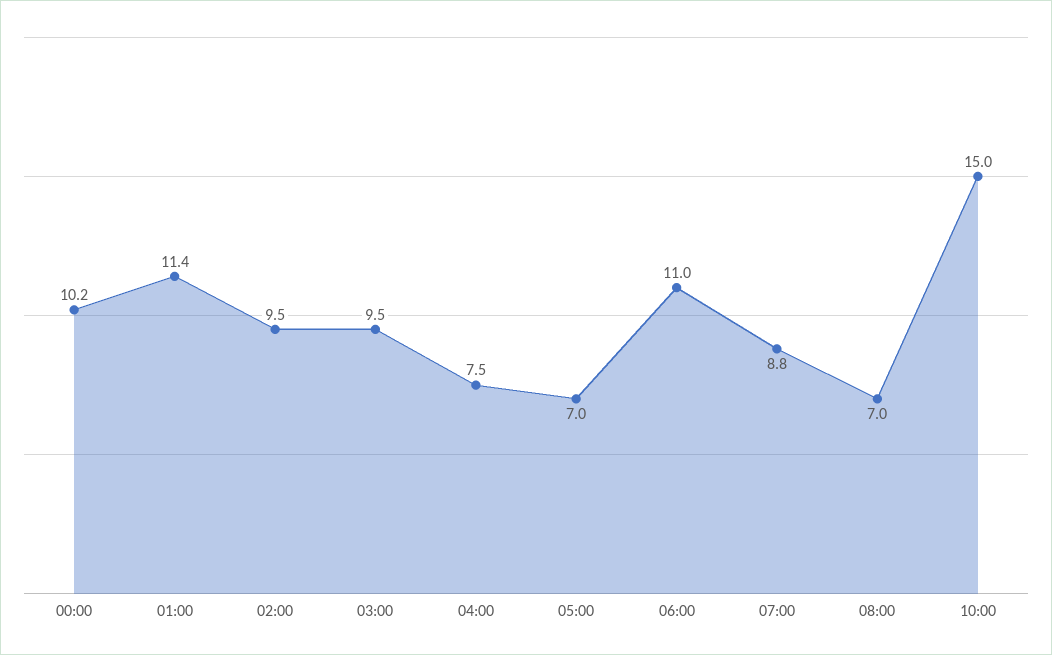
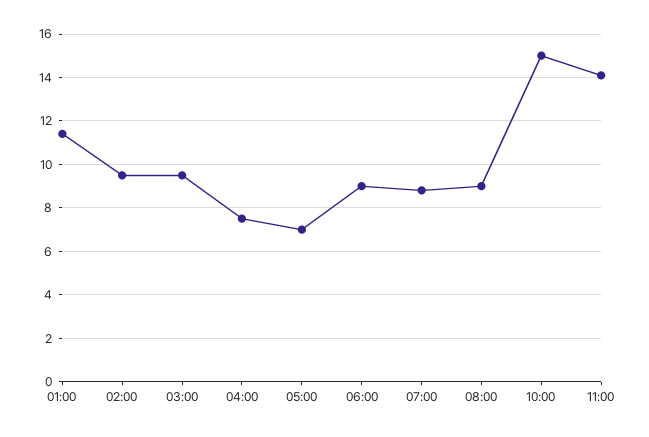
00:00: 10.2 -> none
06:00: 11 -> 9
08:00: 7 -> 9
11:00: none -> 14

